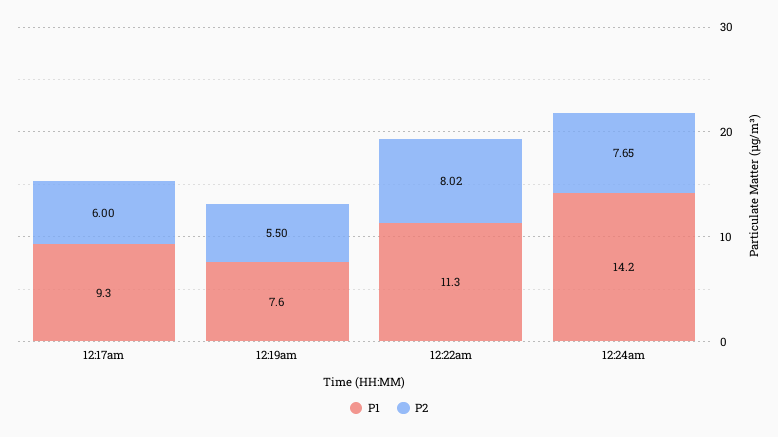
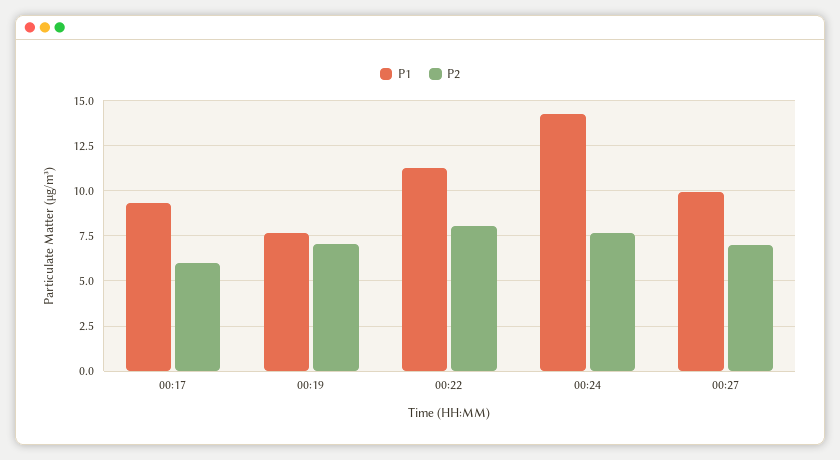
P2, 12:19am: 5.5 -> 7
P1, 00:27: none -> 10
P2, 00:27: none -> 7

